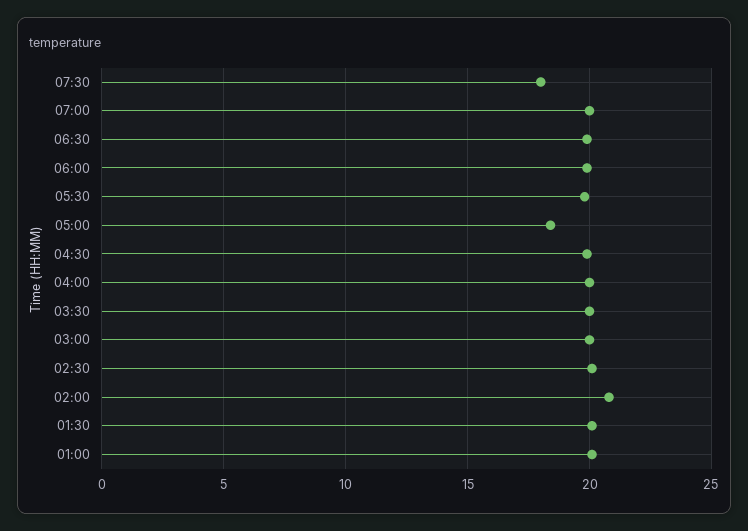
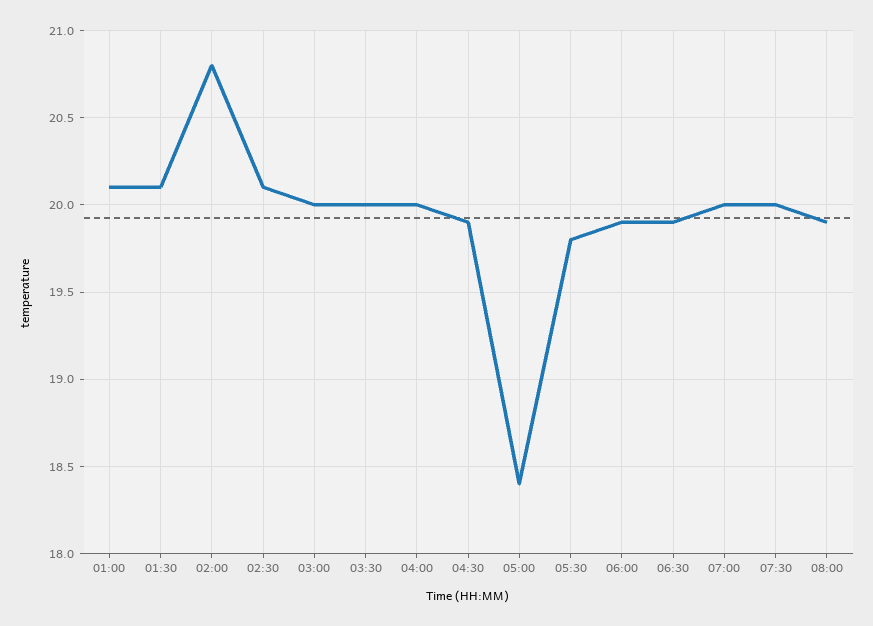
07:30: 18 -> 20
08:00: none -> 19.9

